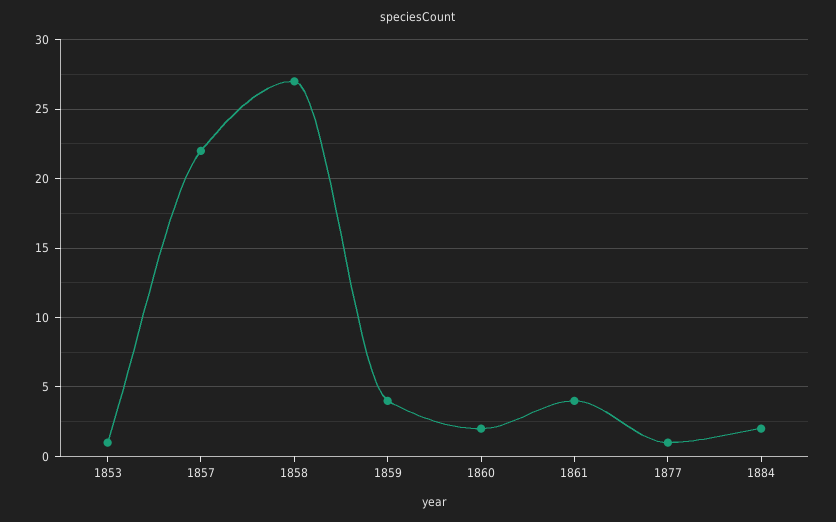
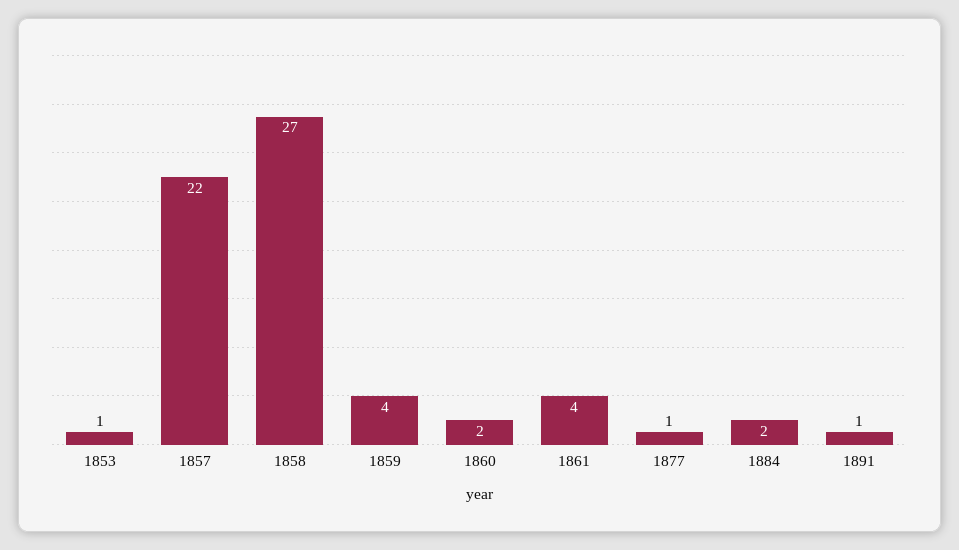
1891: none -> 1

